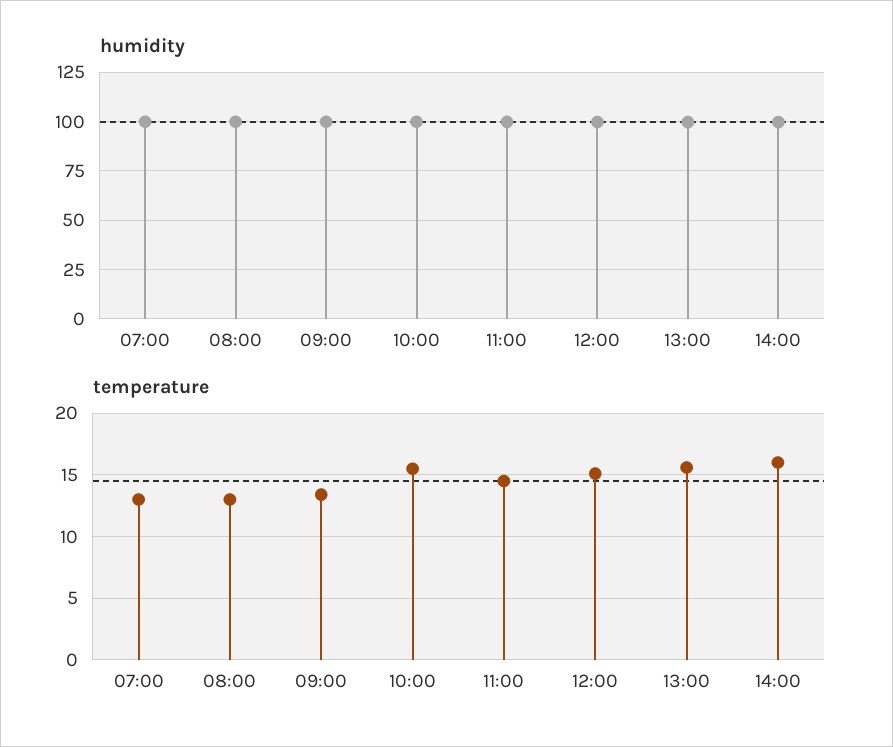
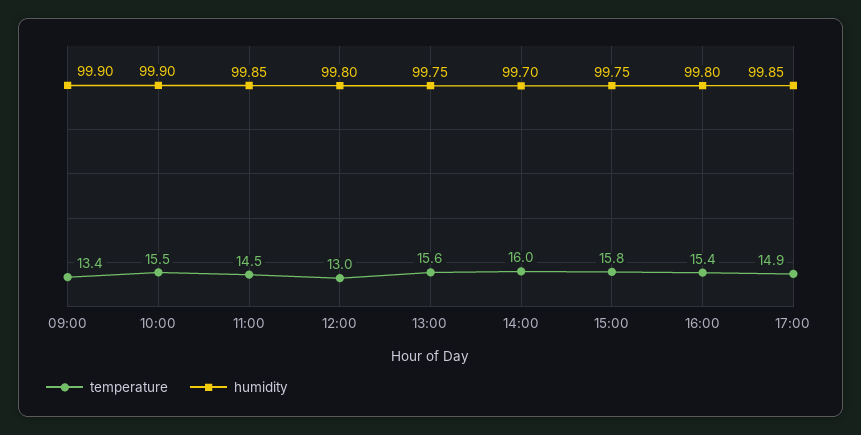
humidity, 07:00: 100 -> none
humidity, 08:00: 100 -> none
temperature, 07:00: 13 -> none
temperature, 08:00: 13 -> none
temperature, 12:00: 15 -> 13
temperature, 15:00: none -> 15.8
humidity, 15:00: none -> 99.75
temperature, 16:00: none -> 15.4
humidity, 16:00: none -> 99.8
temperature, 17:00: none -> 14.9
humidity, 17:00: none -> 99.85

